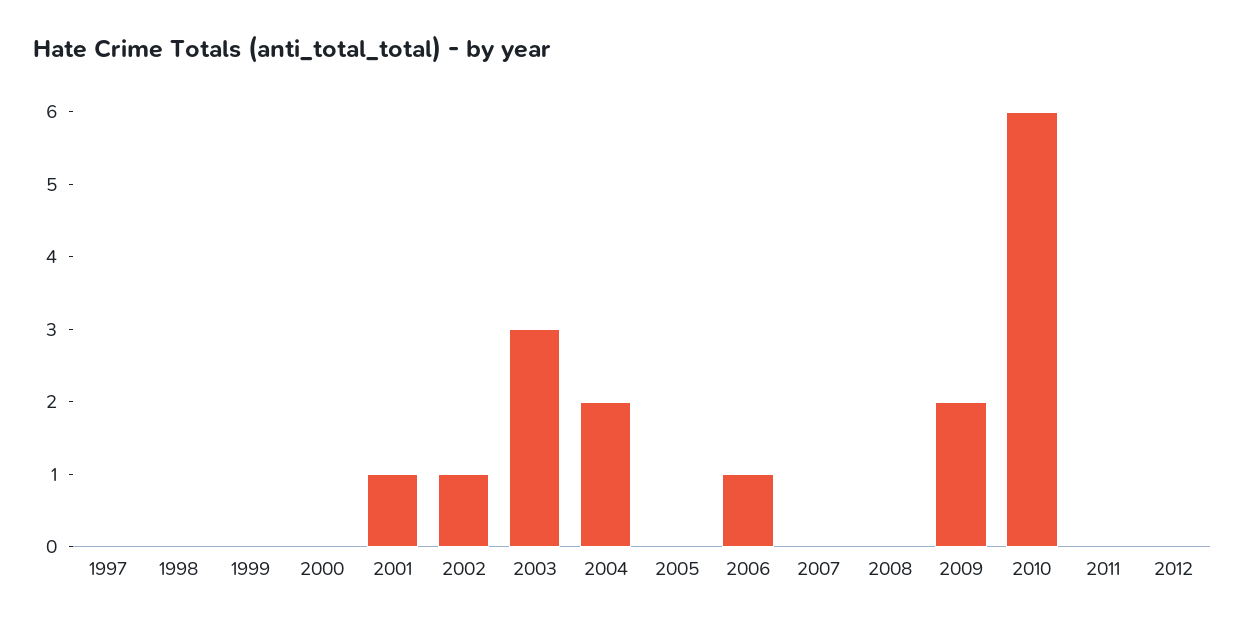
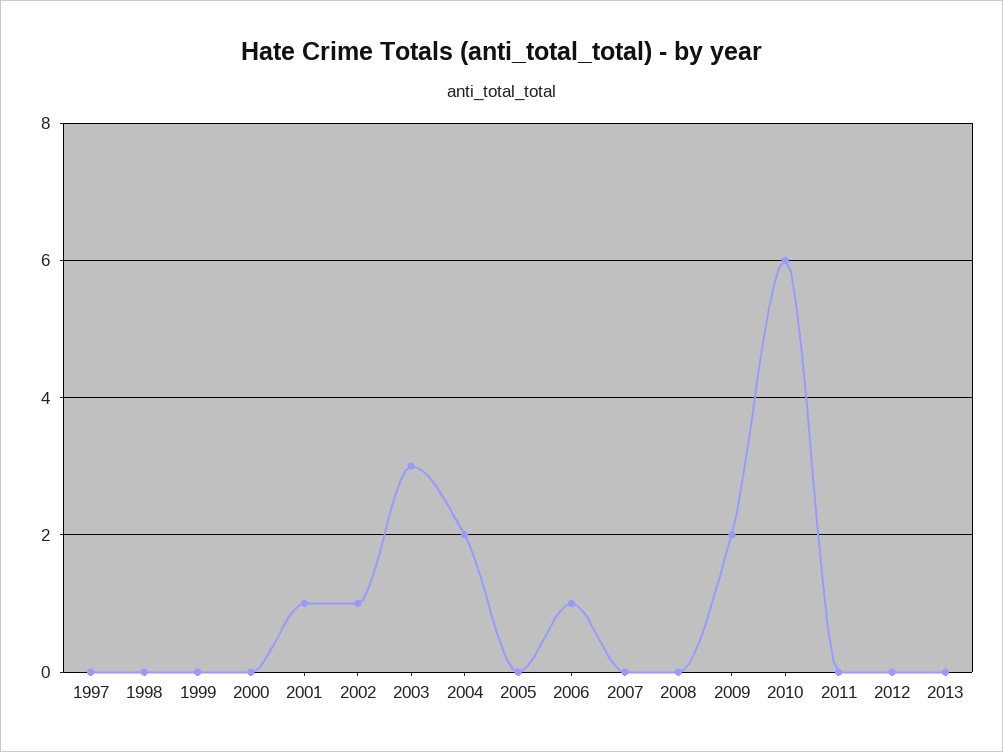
2013: none -> 0

